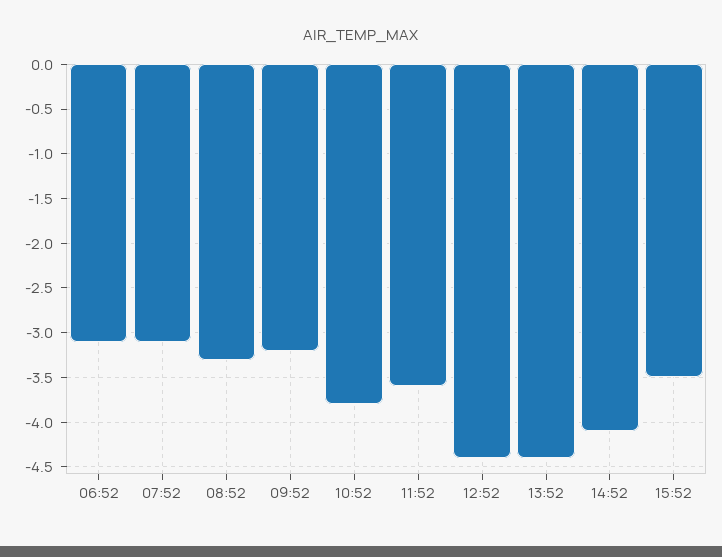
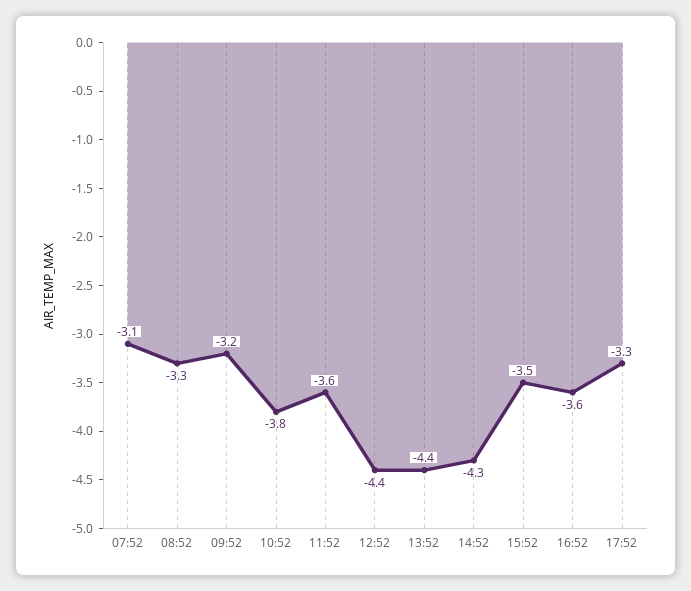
06:52: -3.1 -> none
14:52: -4.1 -> -4.3
16:52: none -> -3.6
17:52: none -> -3.3

